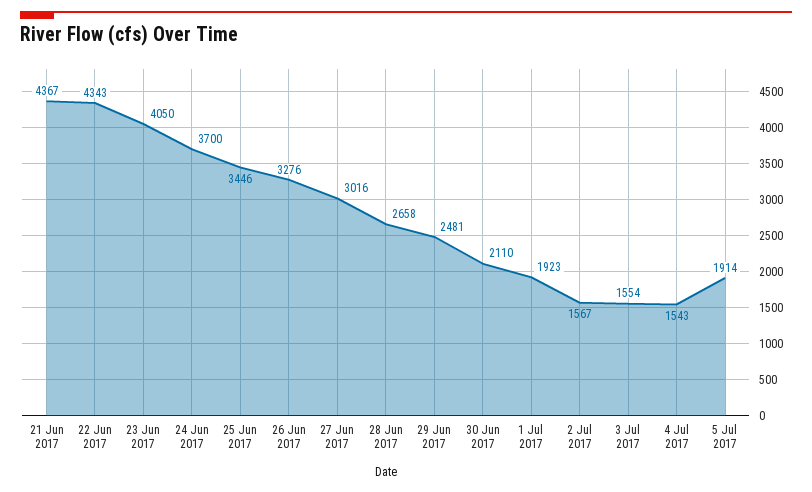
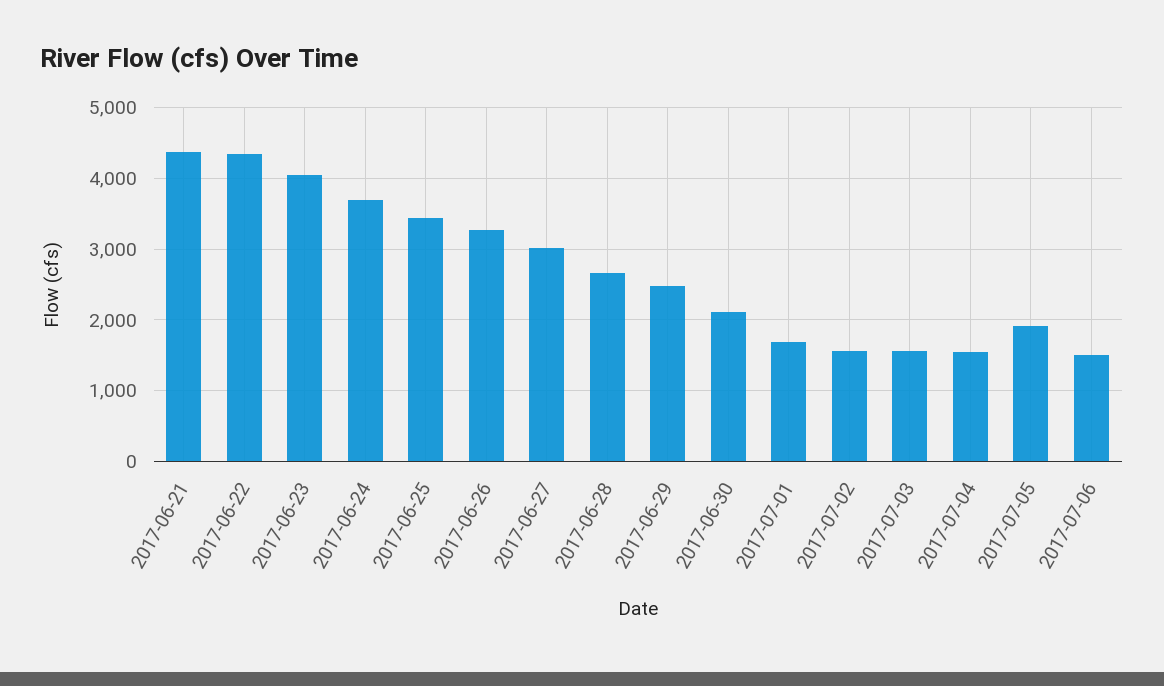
1 Jul 2017: 1923 -> 1700
2017-07-06: none -> 1500

